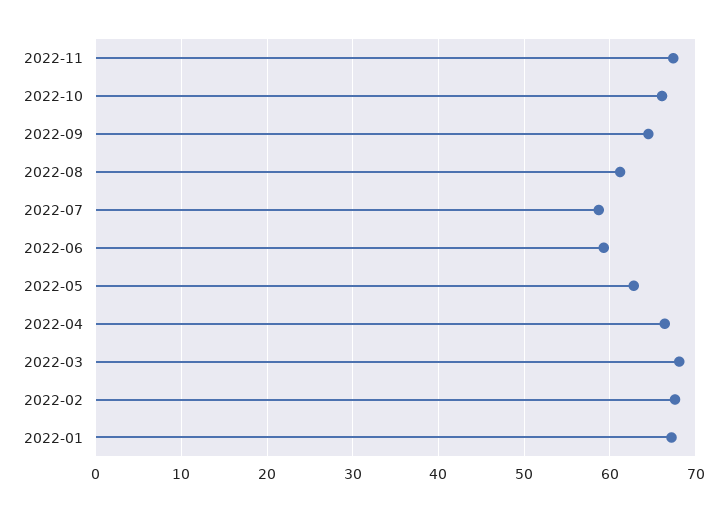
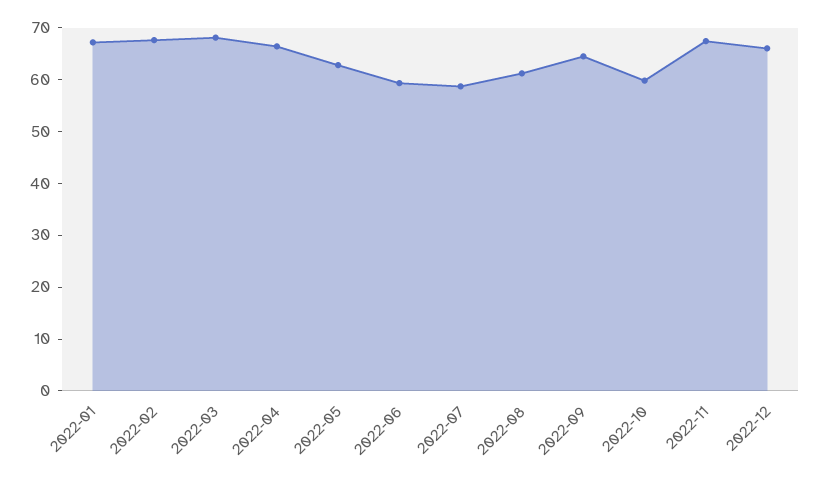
2022-10: 66 -> 60
2022-12: none -> 66

